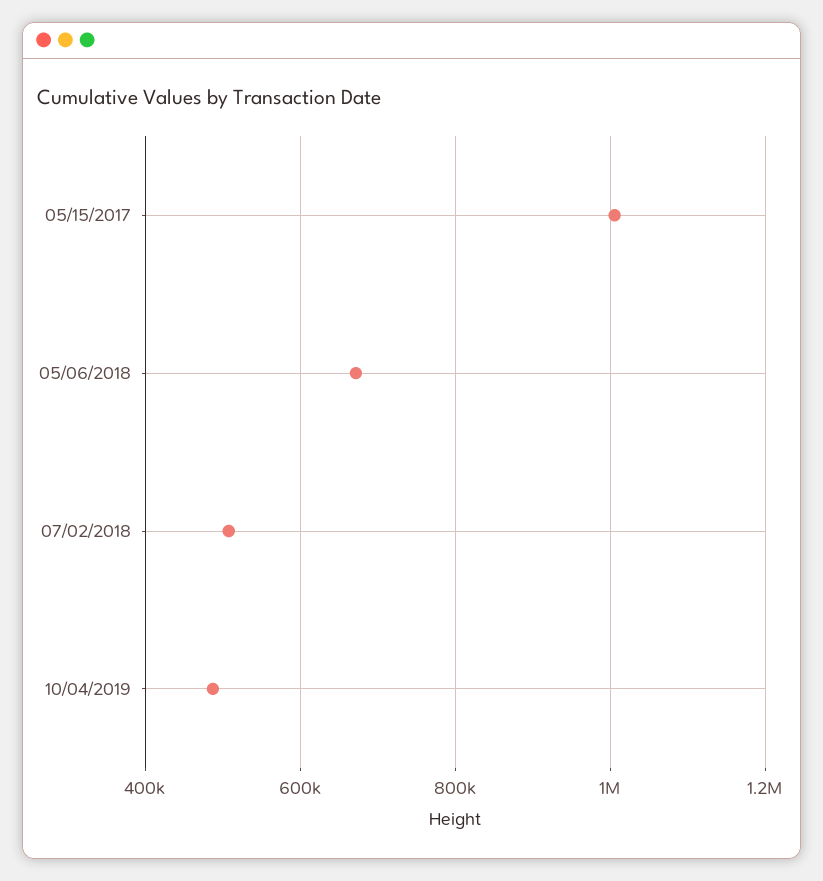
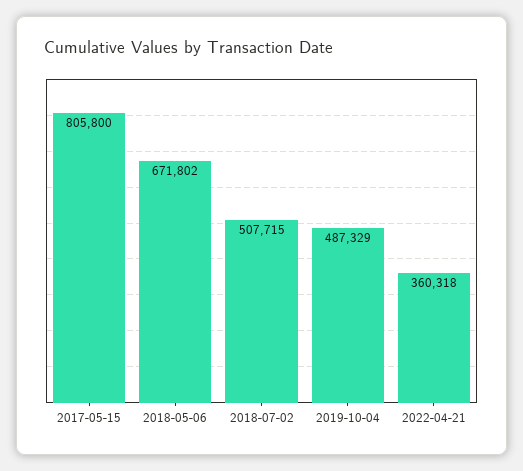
05/15/2017: 1000000 -> 805800
2022-04-21: none -> 360318

